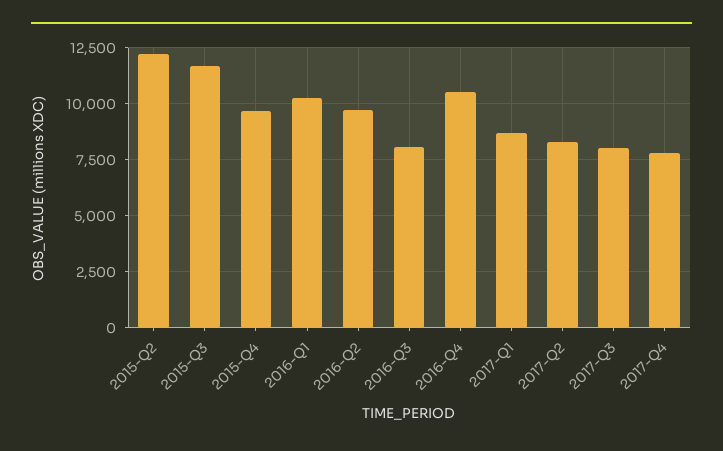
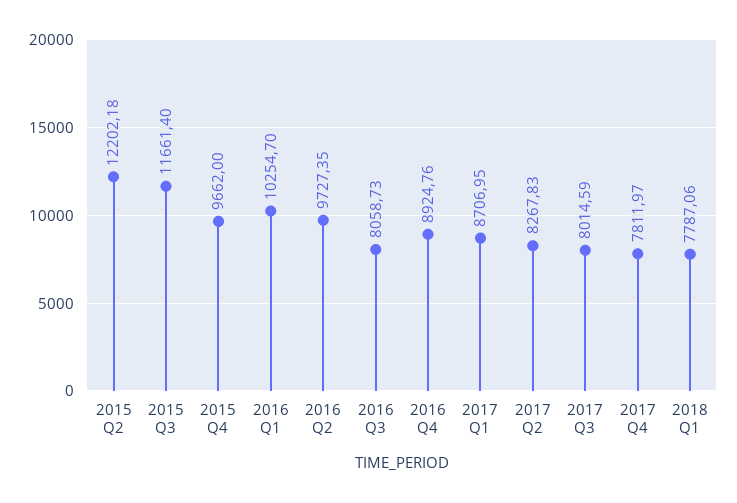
2016-Q4: 10500 -> 8924.76
2018 Q1: none -> 7787.06

